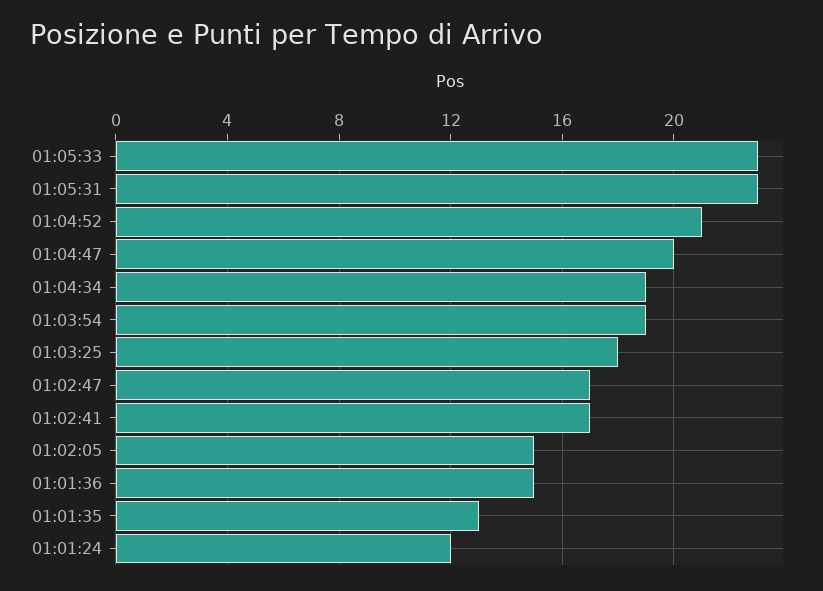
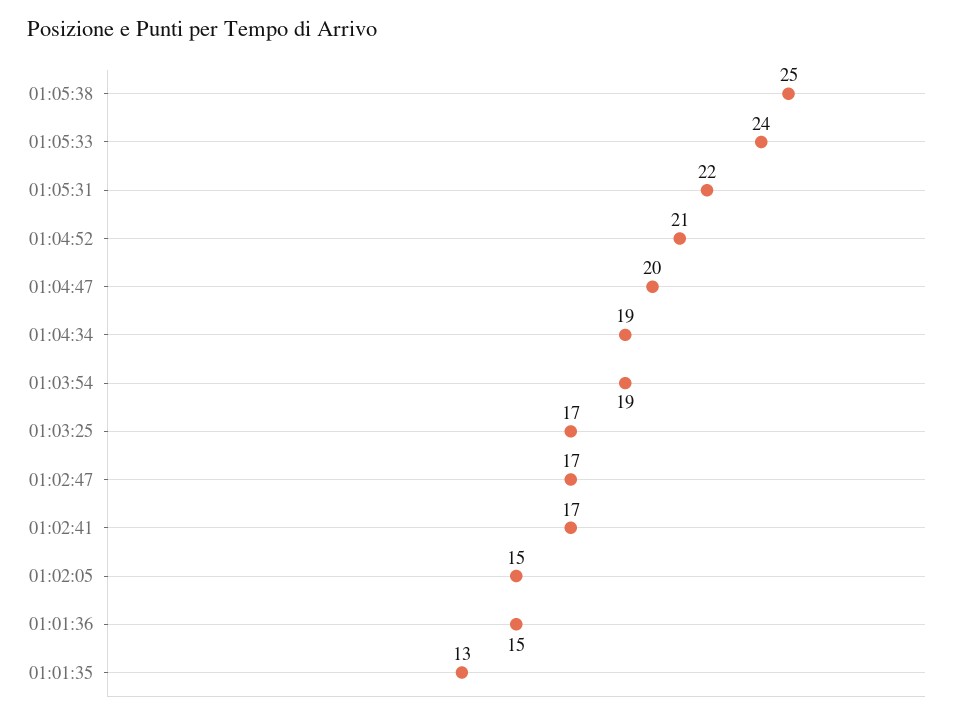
01:05:33: 23 -> 24
01:05:31: 23 -> 22
01:03:25: 18 -> 17
01:01:24: 12 -> none
01:05:38: none -> 25

